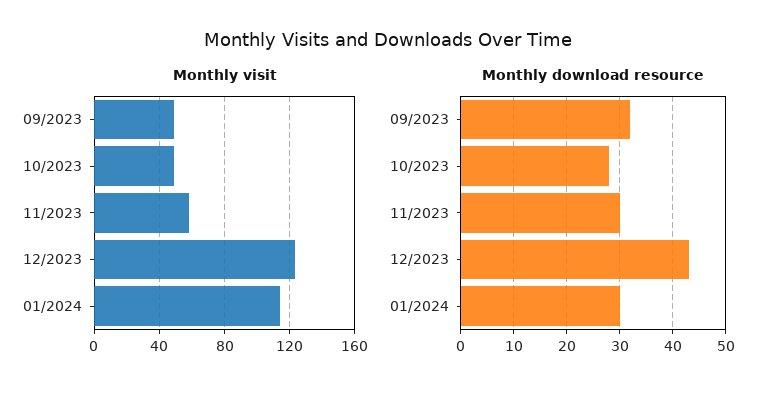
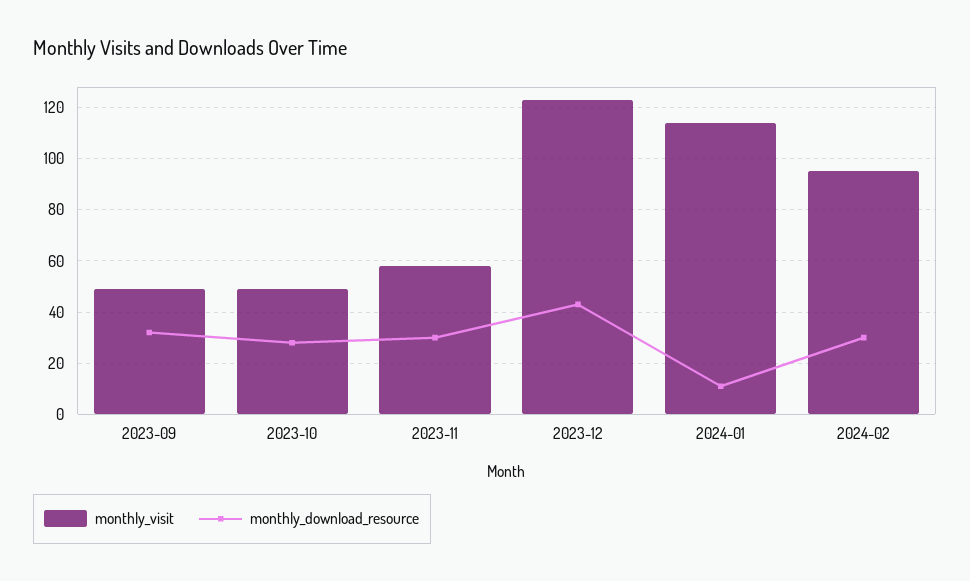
Monthly download resource, 01/2024: 30 -> 10
Monthly visit, 2024-02: none -> 95
Monthly download resource, 2024-02: none -> 30

